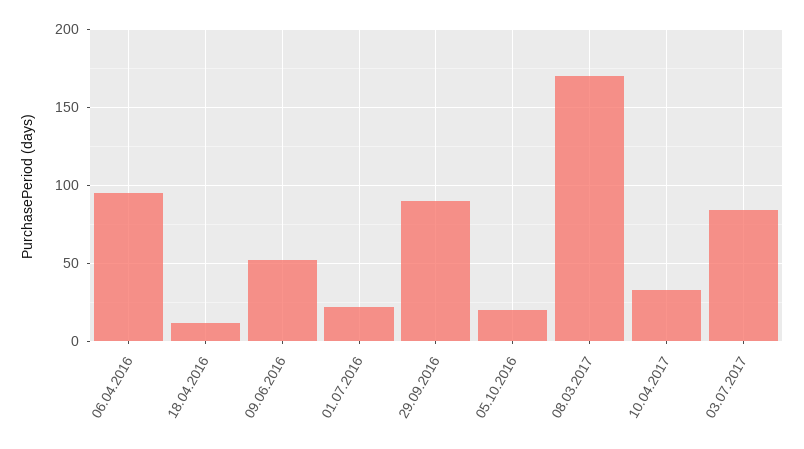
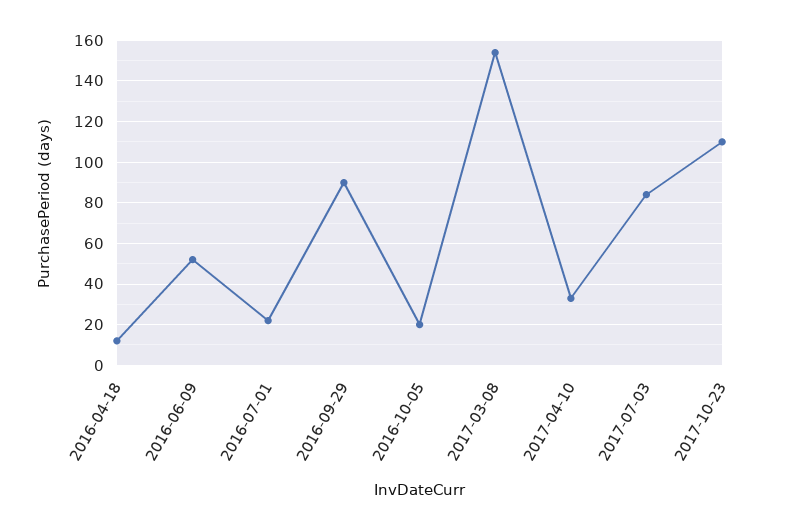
06.04.2016: 95 -> none
08.03.2017: 170 -> 155
2017-10-23: none -> 110

